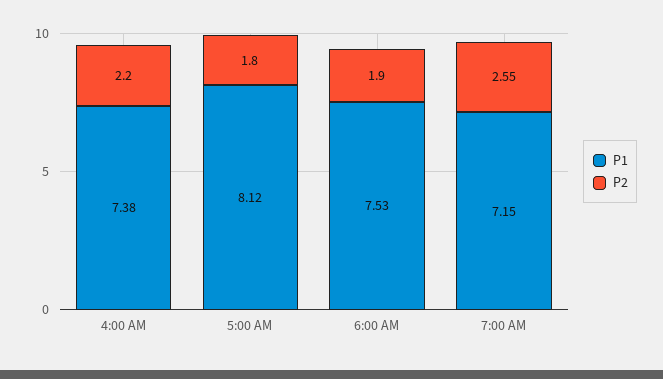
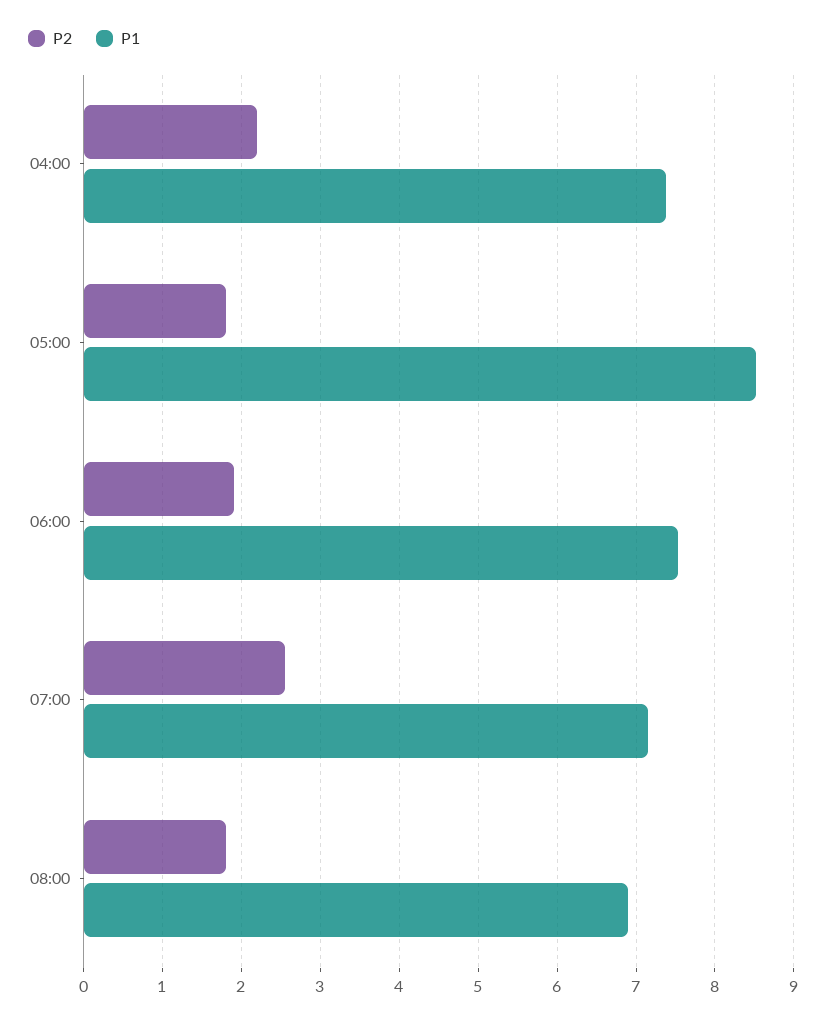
P1, 5:00 AM: 8.12 -> 8.5
P2, 08:00: none -> 1.8
P1, 08:00: none -> 6.9

